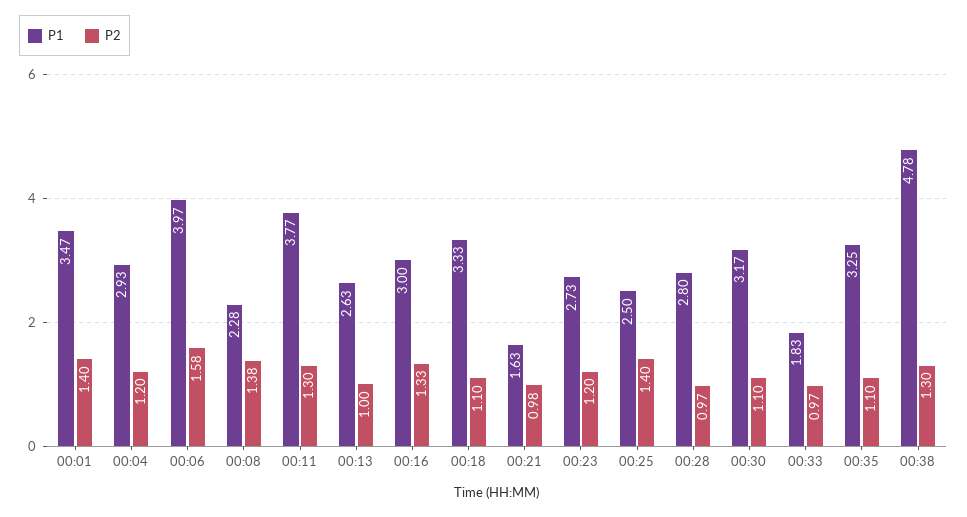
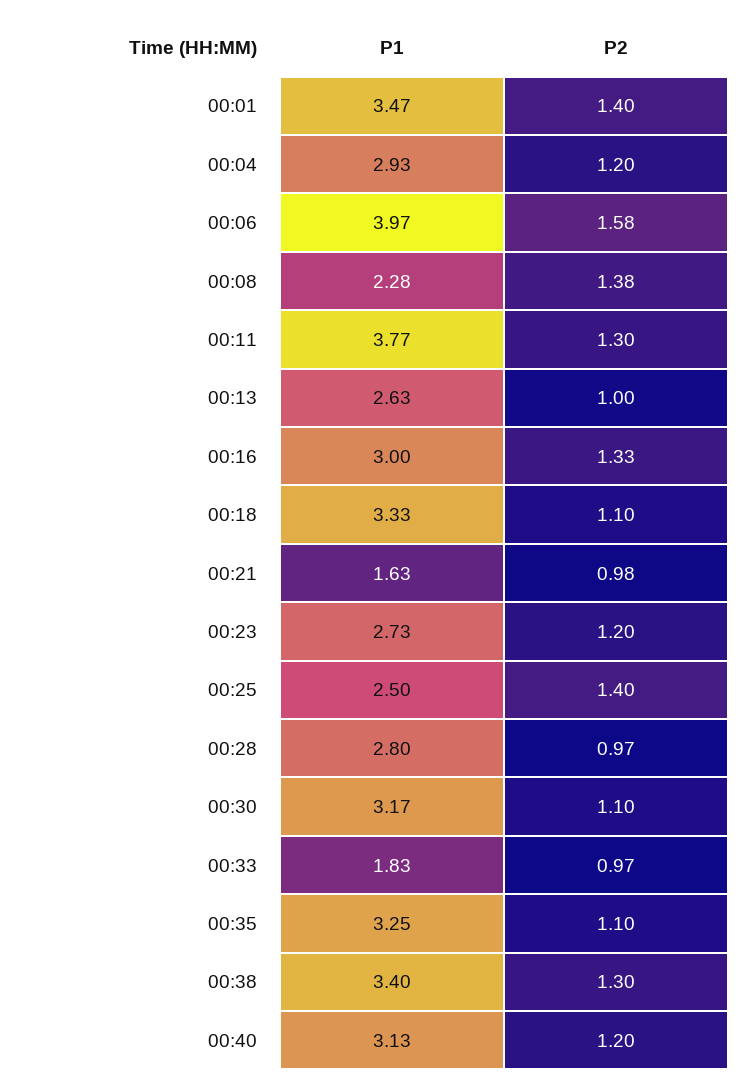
P1, 00:38: 4.78 -> 3.4
P1, 00:40: none -> 3.13
P2, 00:40: none -> 1.2

